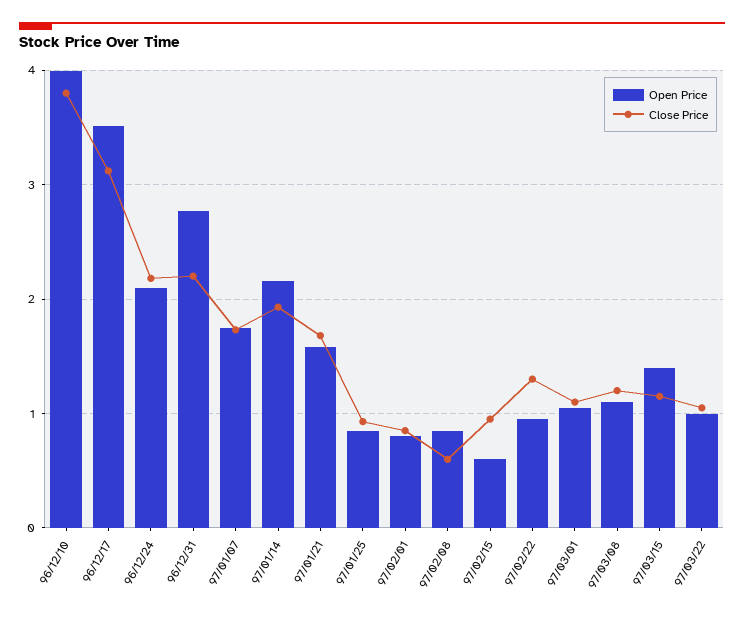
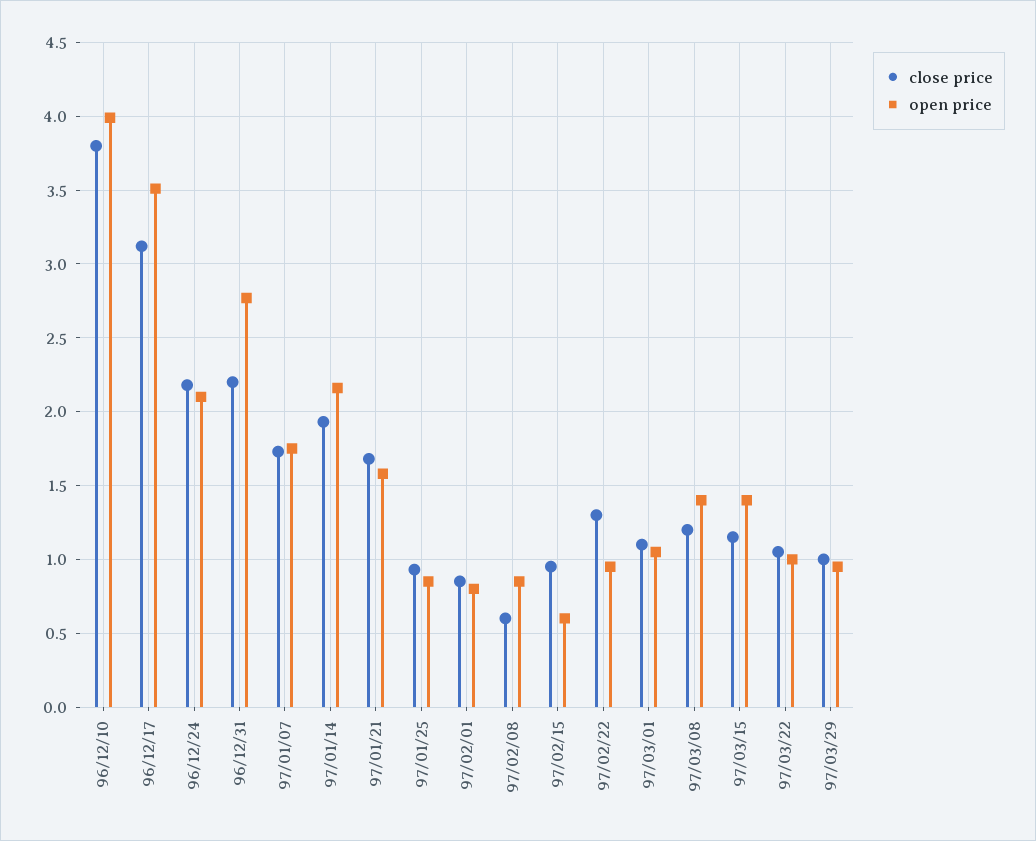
Open Price, 97/03/08: 1.1 -> 1.4
Close Price, 97/03/29: none -> 1
Open Price, 97/03/29: none -> 0.95

